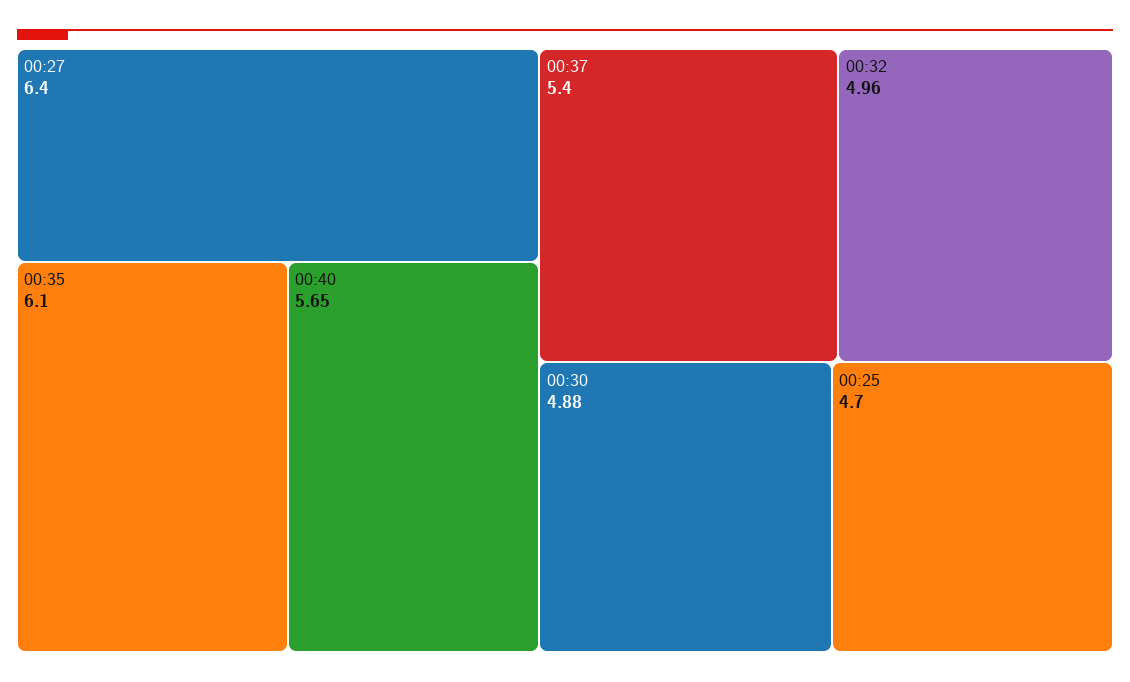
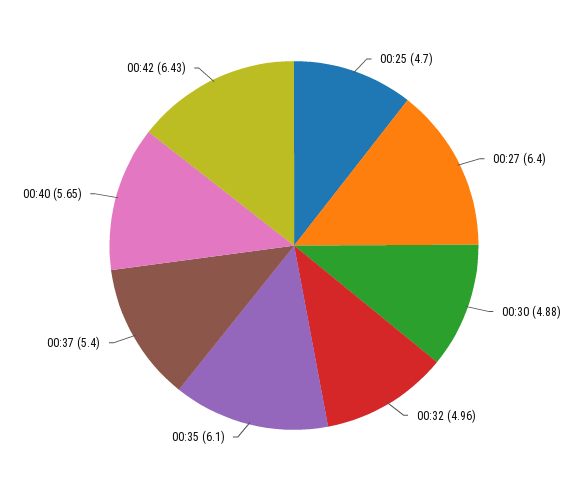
00:42: none -> 6.43

